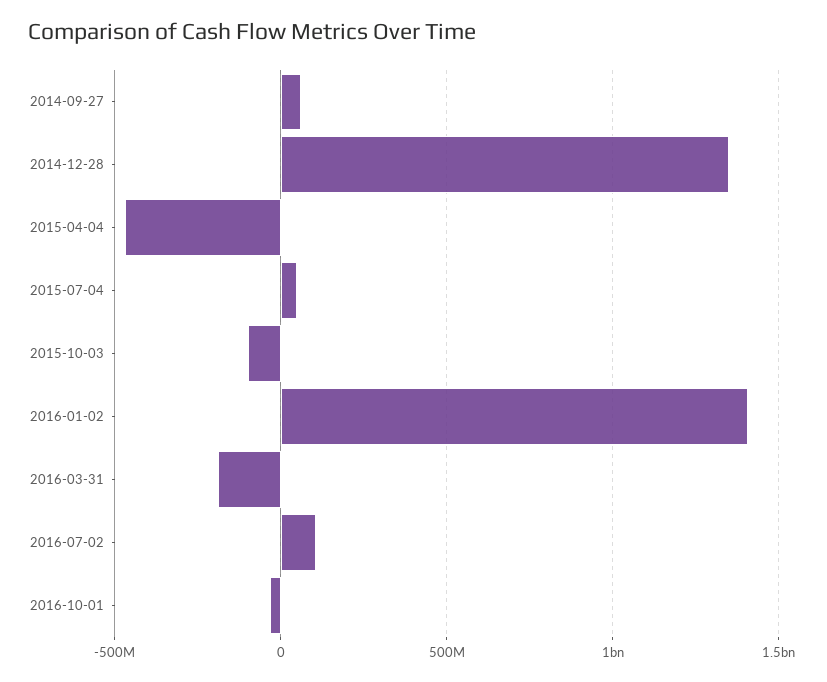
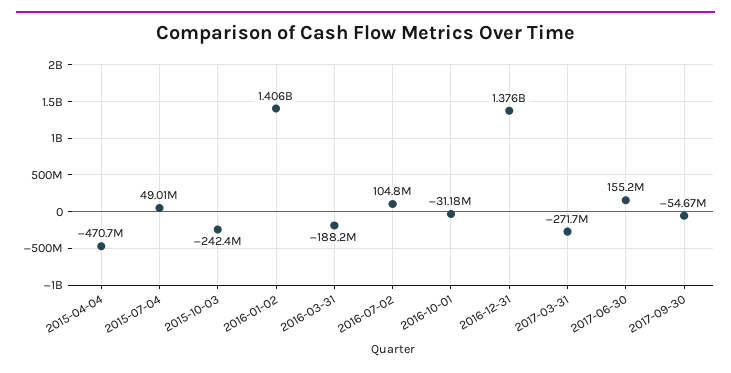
2014-09-27: 50000000 -> none
2014-12-28: 1350000000 -> none
2015-10-03: -100000000 -> -242400000
2016-12-31: none -> 1376000000
2017-03-31: none -> -271700000
2017-06-30: none -> 155200000
2017-09-30: none -> -54670000

